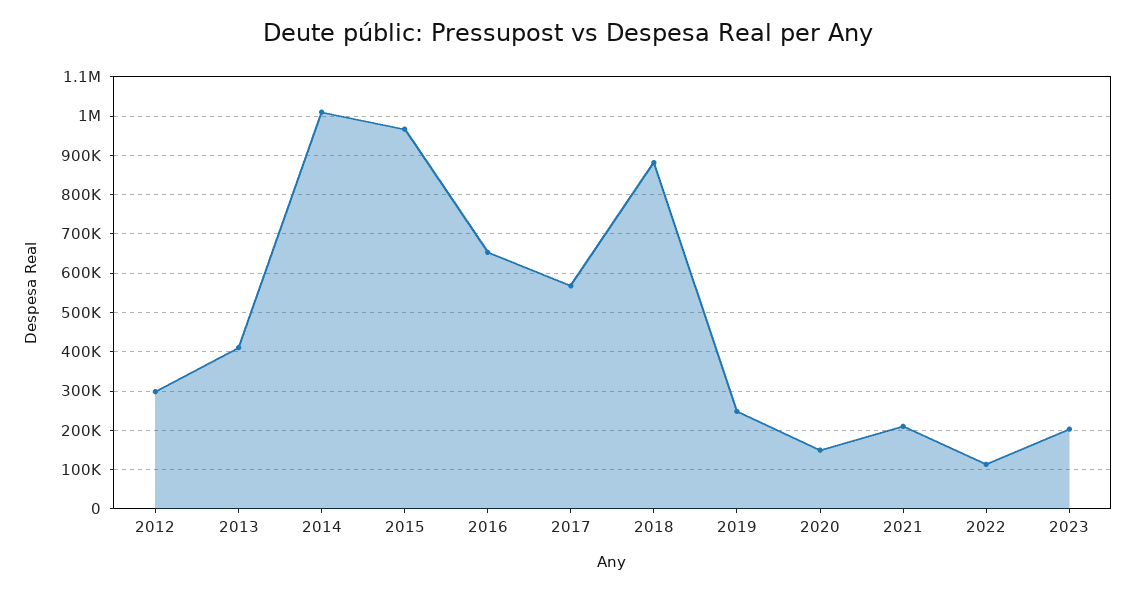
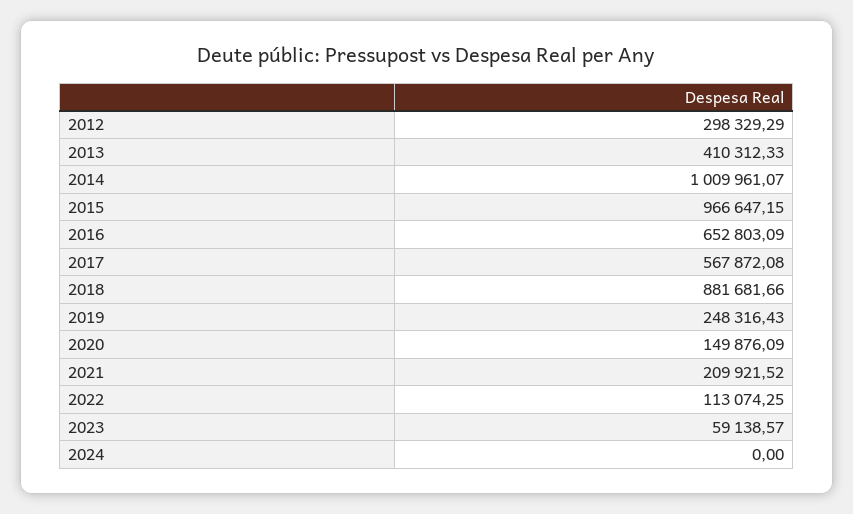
2023: 200000 -> 59138.57
2024: none -> 0

